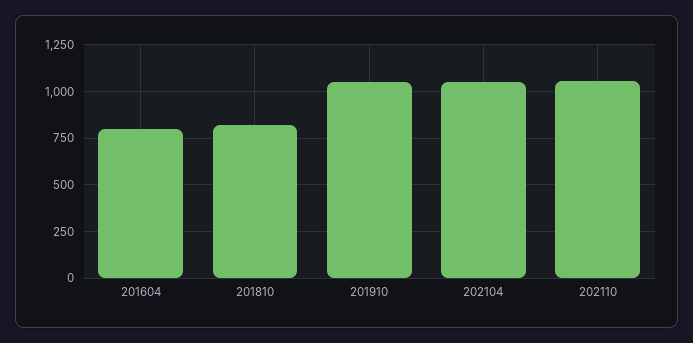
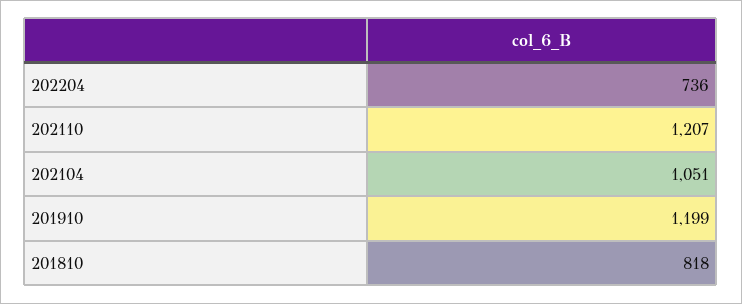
201604: 800 -> none
201910: 1050 -> 1199
202110: 1050 -> 1207
202204: none -> 736

